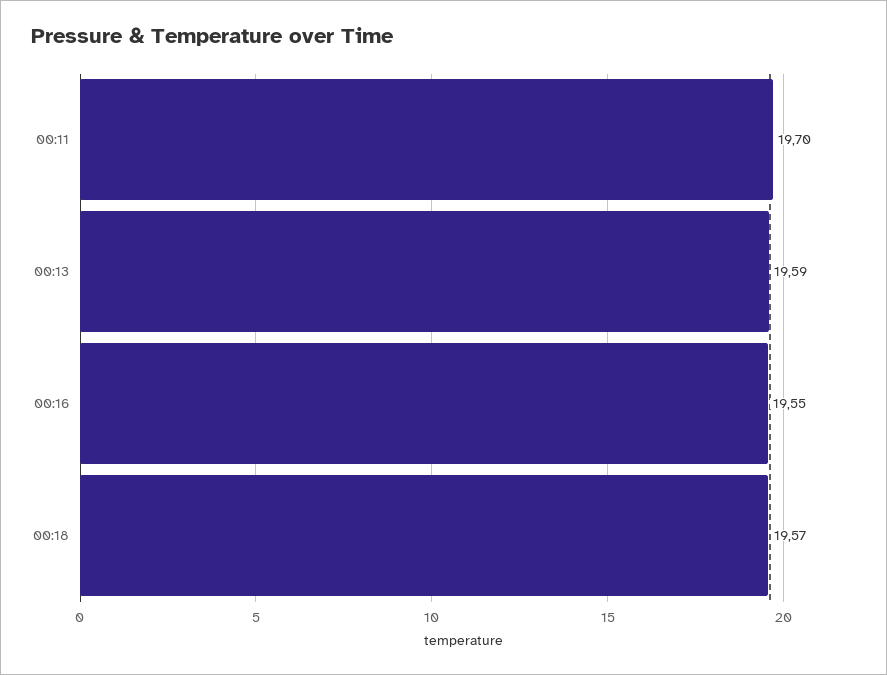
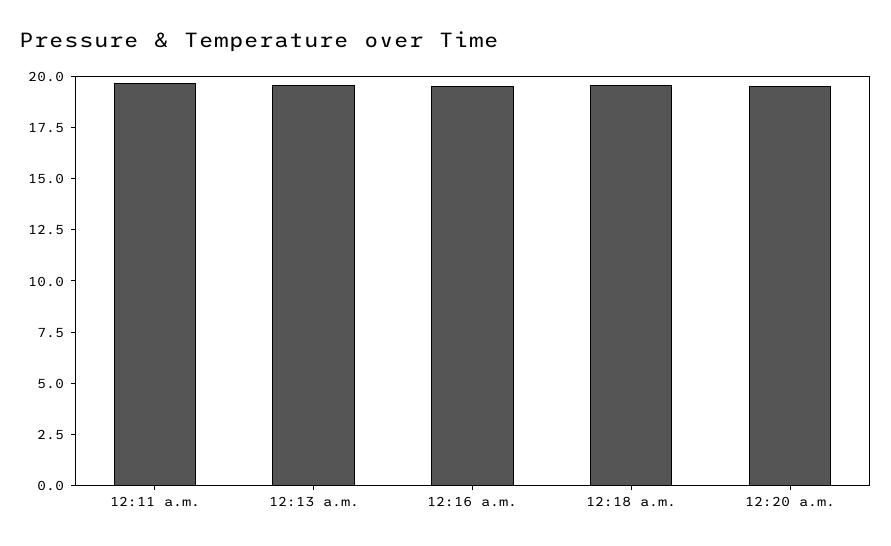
12:20 a.m.: none -> 19.5

